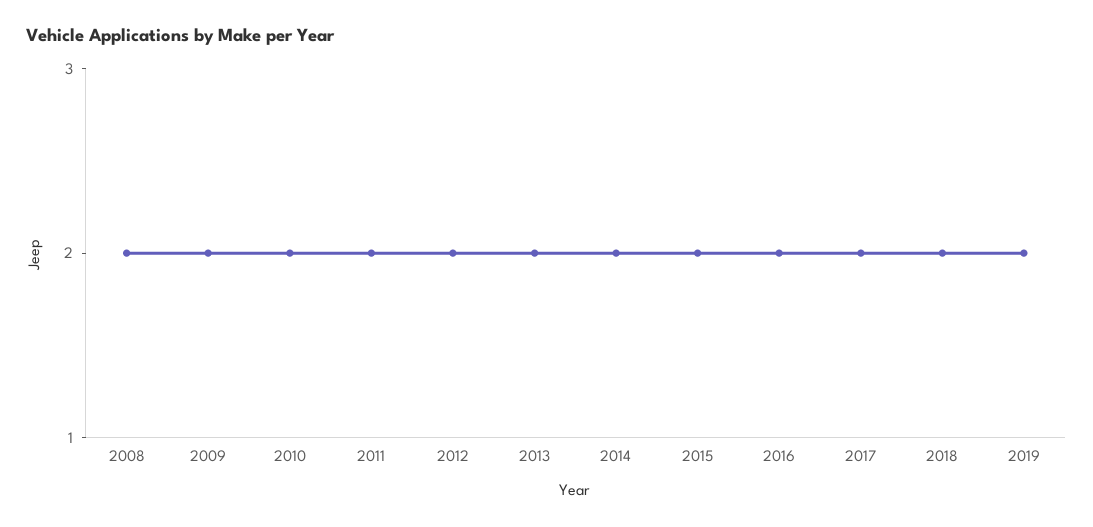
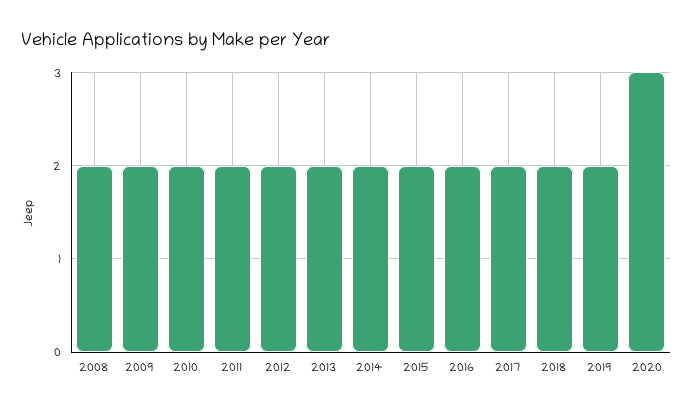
2020: none -> 3

